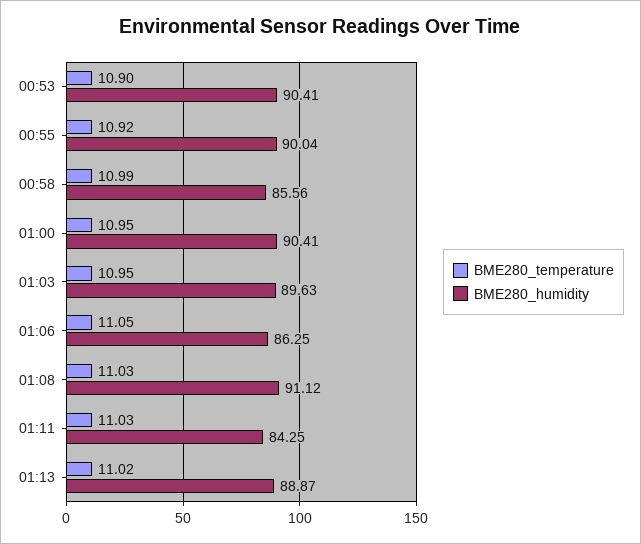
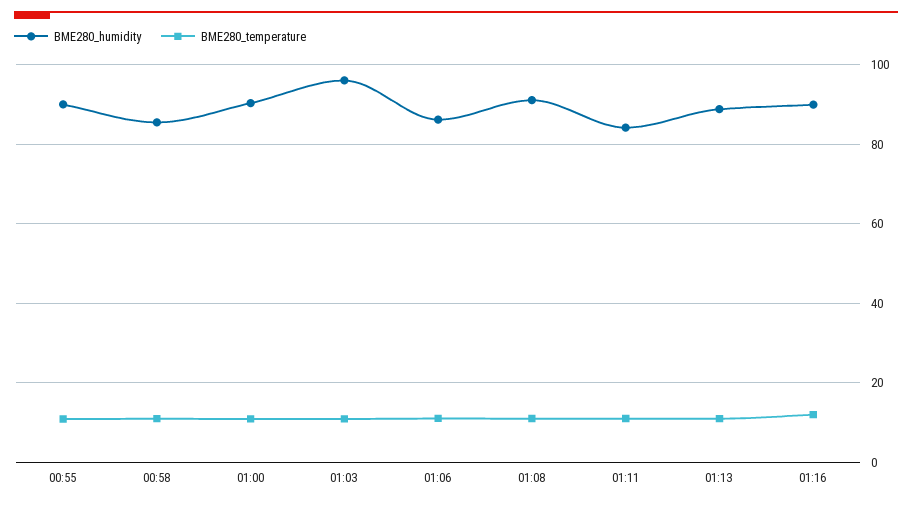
BME280_temperature, 00:53: 10.9 -> none
BME280_humidity, 00:53: 90.41 -> none
BME280_humidity, 01:03: 89.63 -> 96
BME280_humidity, 01:16: none -> 90
BME280_temperature, 01:16: none -> 12

